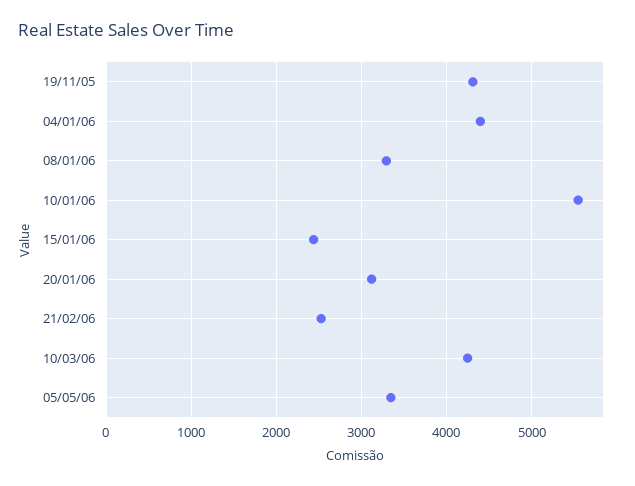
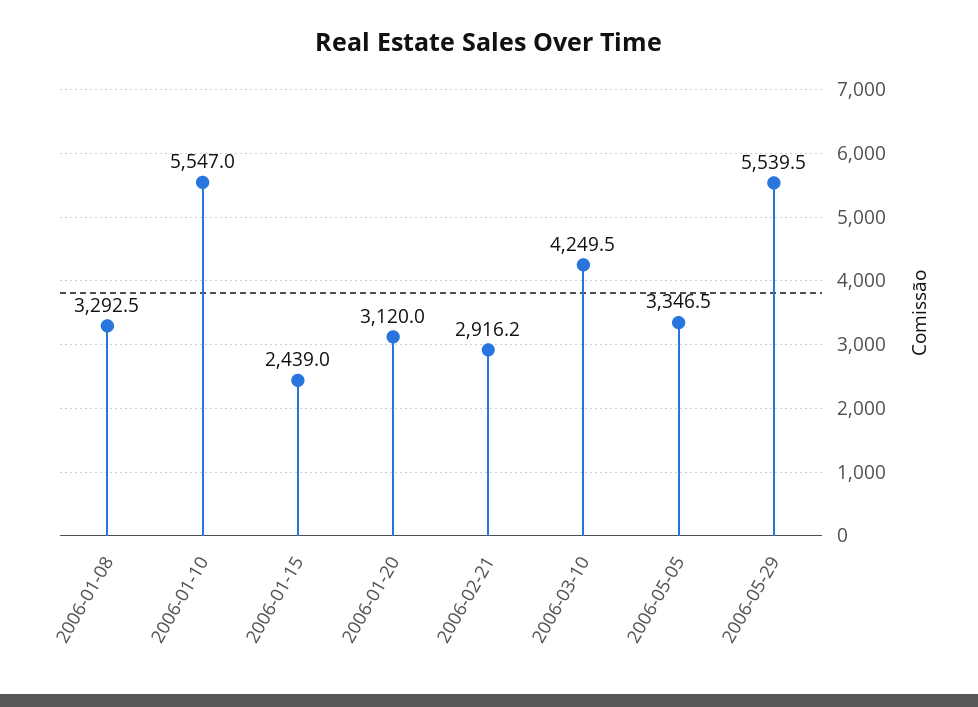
19/11/05: 4300 -> none
04/01/06: 4400 -> none
21/02/06: 2500 -> 2916.2
2006-05-29: none -> 5539.5

